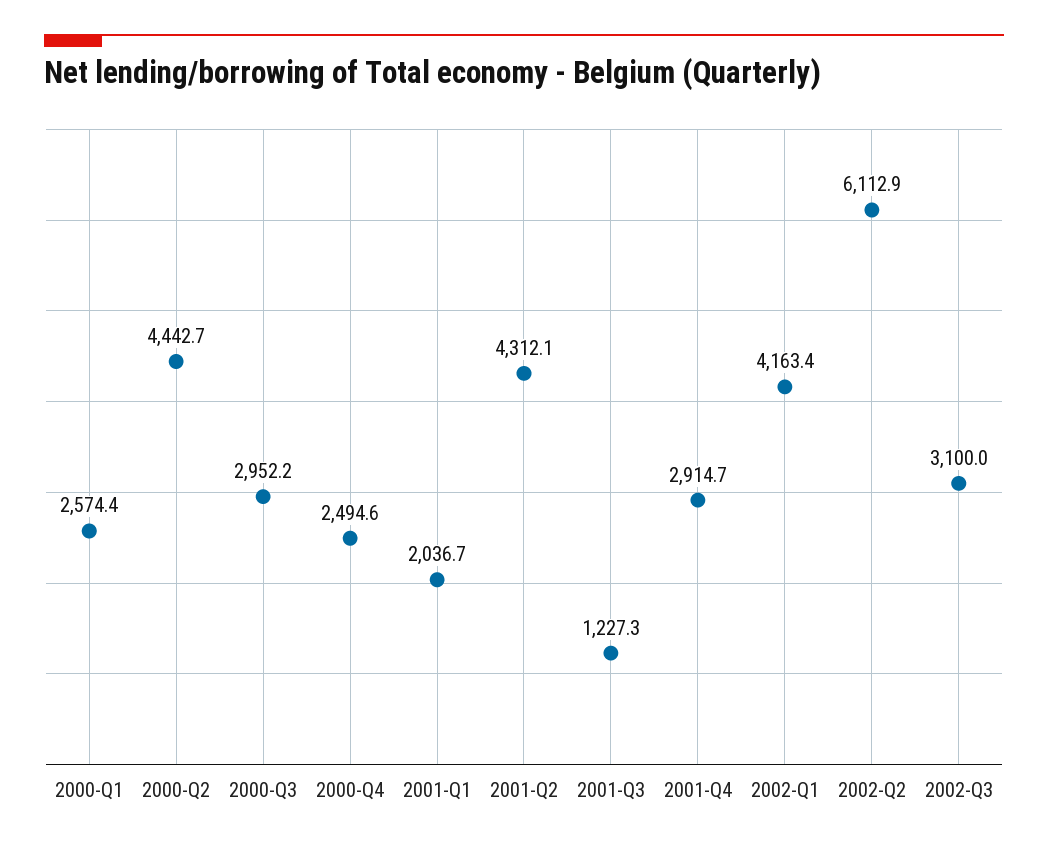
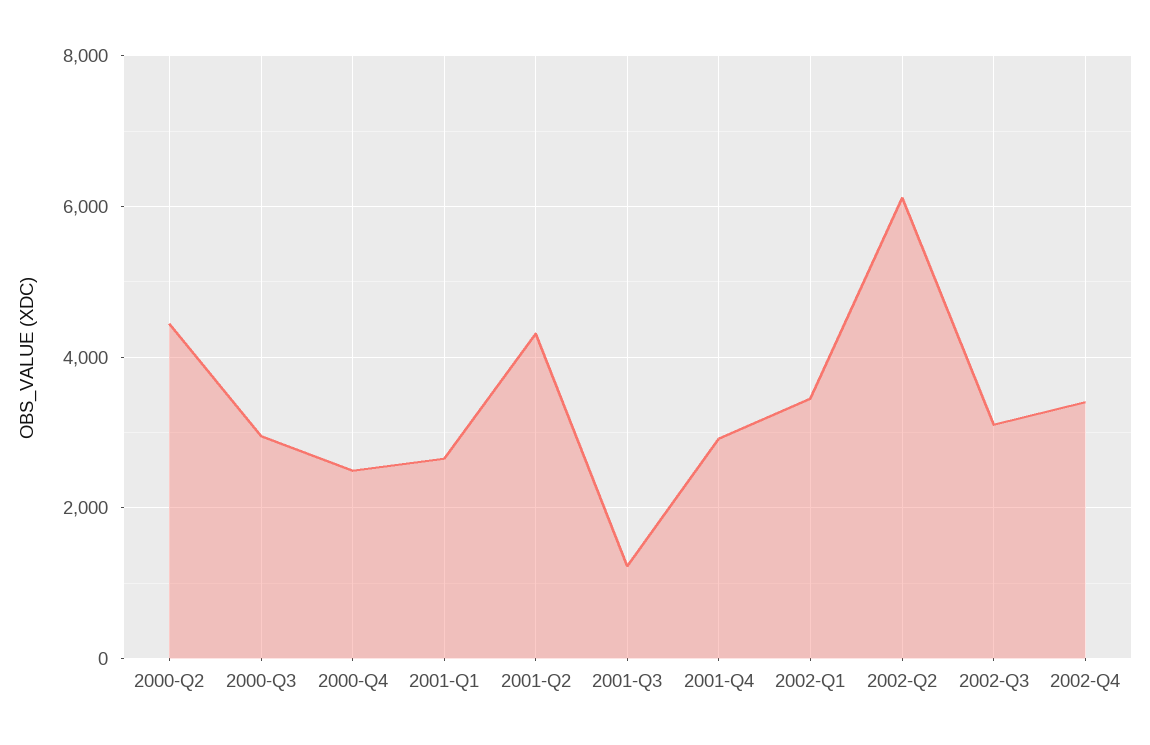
2000-Q1: 2574.4 -> none
2001-Q1: 2036.7 -> 2600
2002-Q1: 4163.4 -> 3400
2002-Q4: none -> 3400

